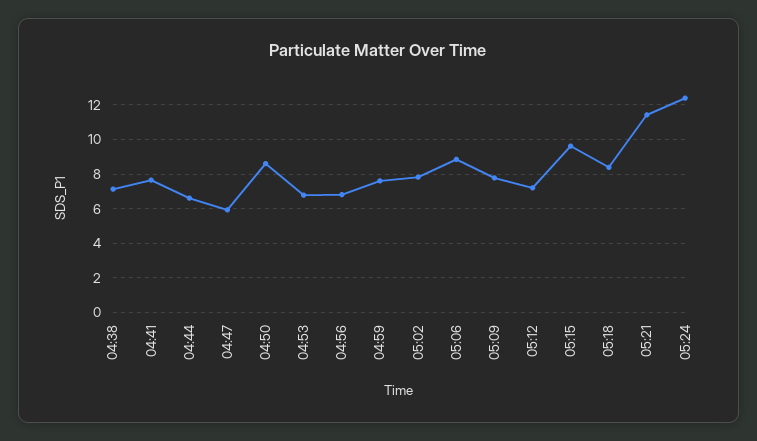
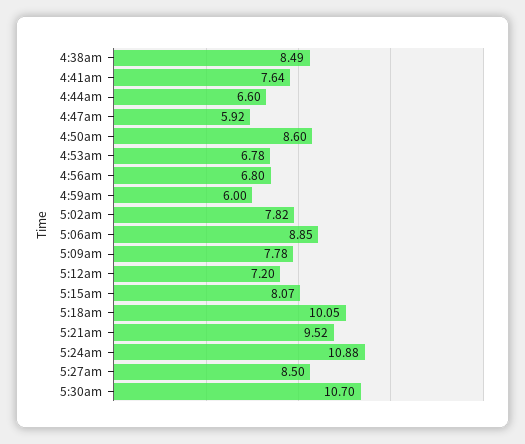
04:38: 7 -> 8.49
04:59: 7.5 -> 6
05:15: 9.5 -> 8.07
05:18: 8.5 -> 10.05
05:21: 11.5 -> 9.52
05:24: 12.5 -> 10.88
5:27am: none -> 8.5
5:30am: none -> 10.7

